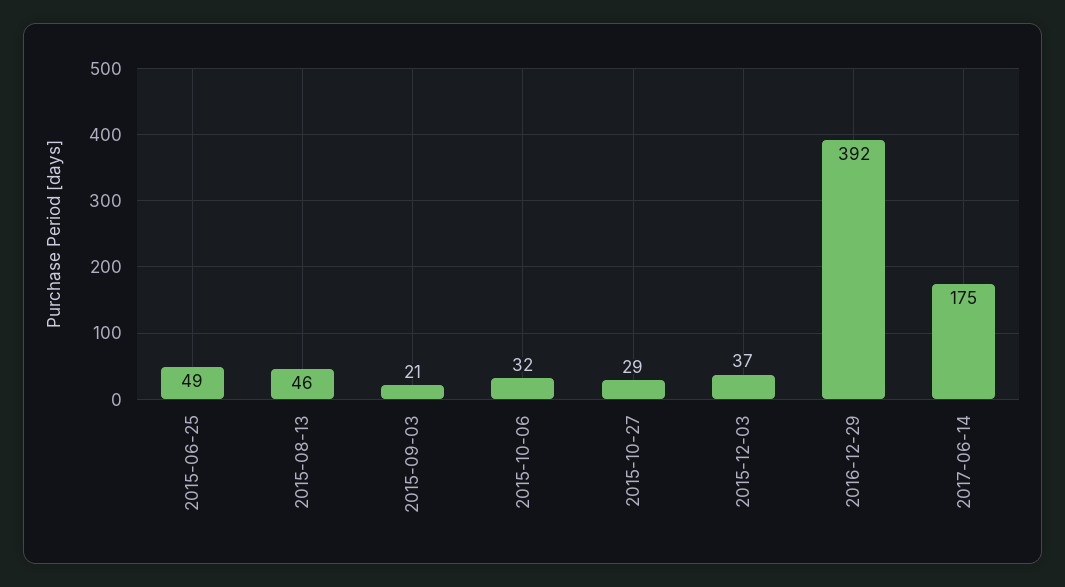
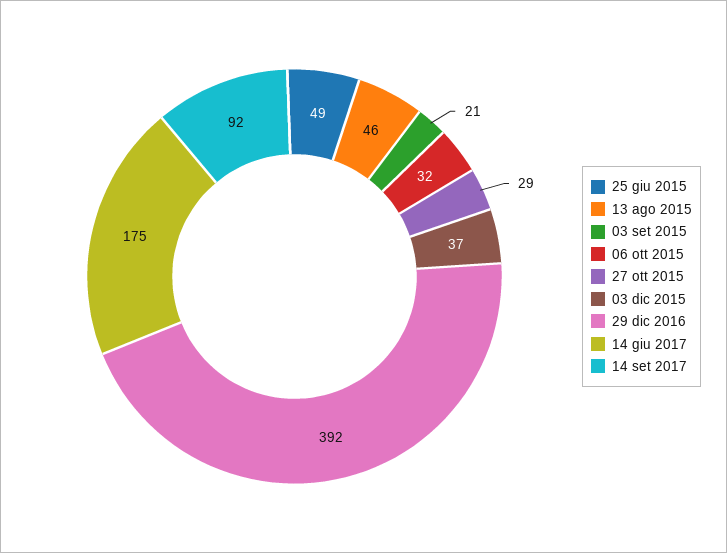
14 set 2017: none -> 92

